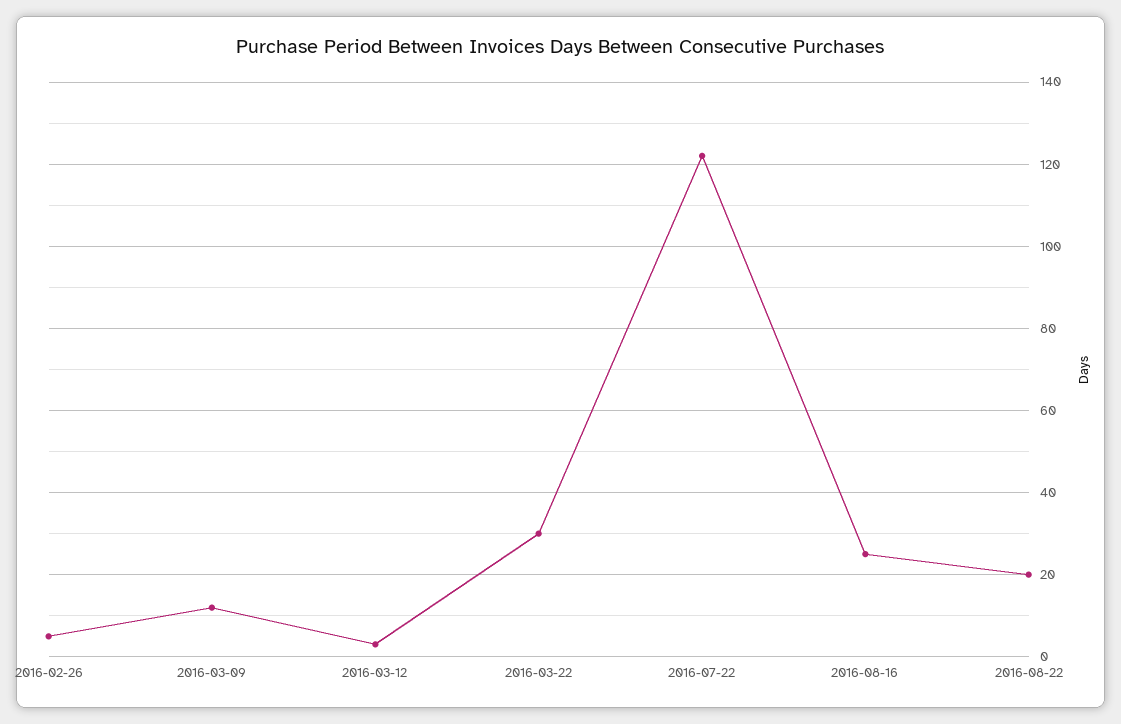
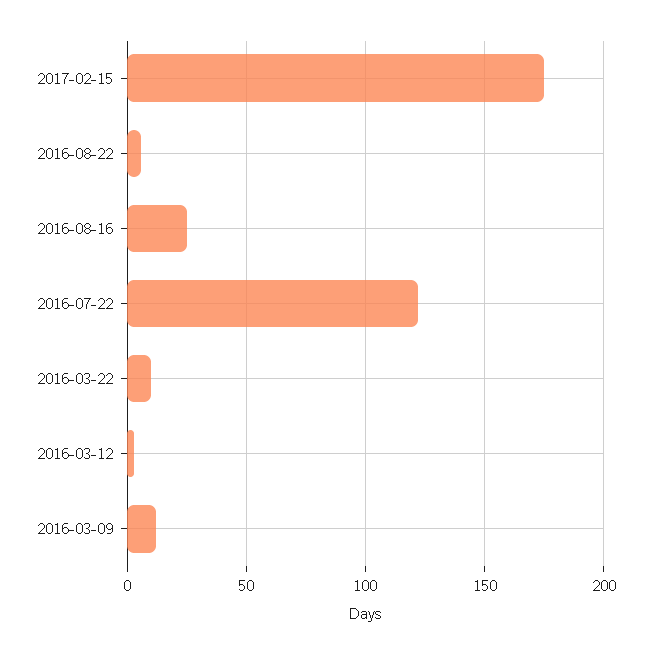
2016-02-26: 5 -> none
2016-03-22: 30 -> 10
2016-08-22: 20 -> 5
2017-02-15: none -> 175

